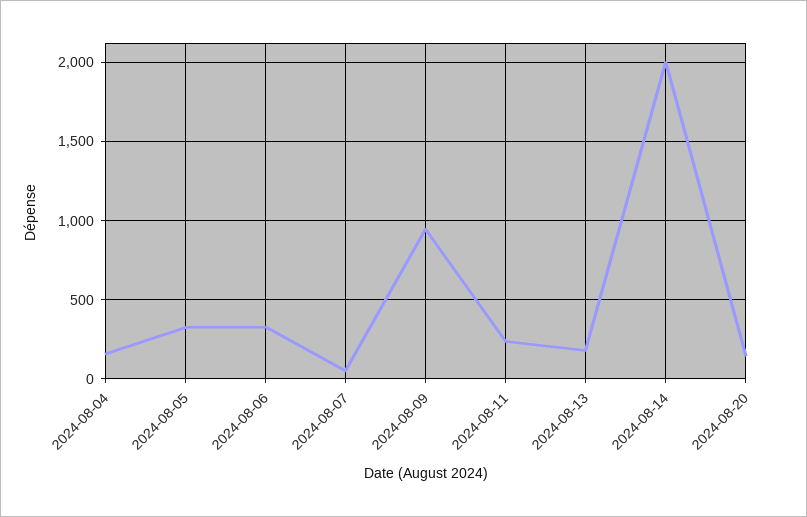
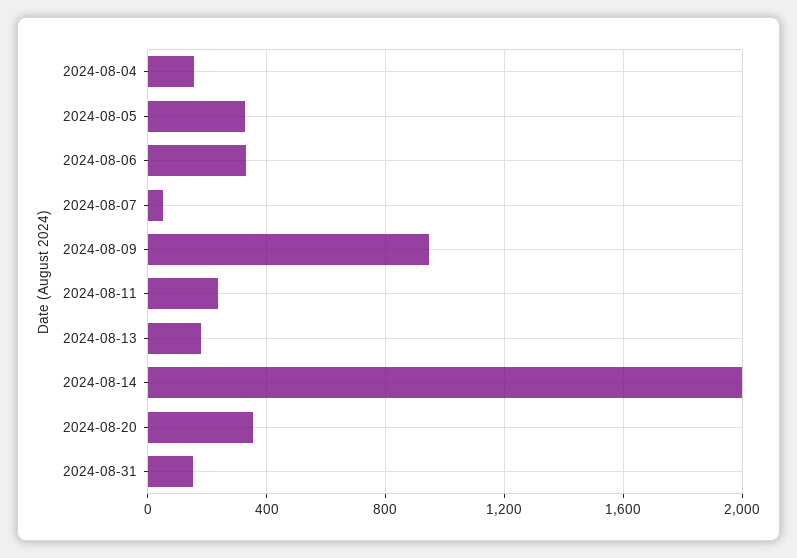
2024-08-20: 150 -> 350
2024-08-31: none -> 150

